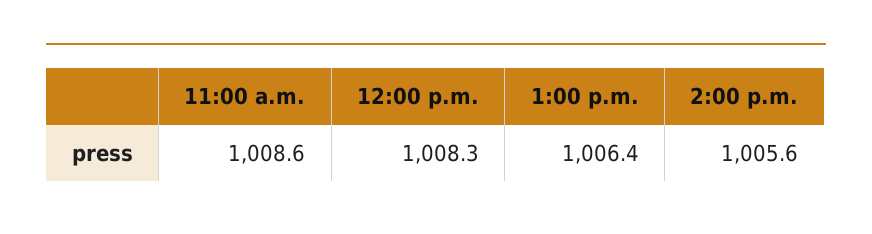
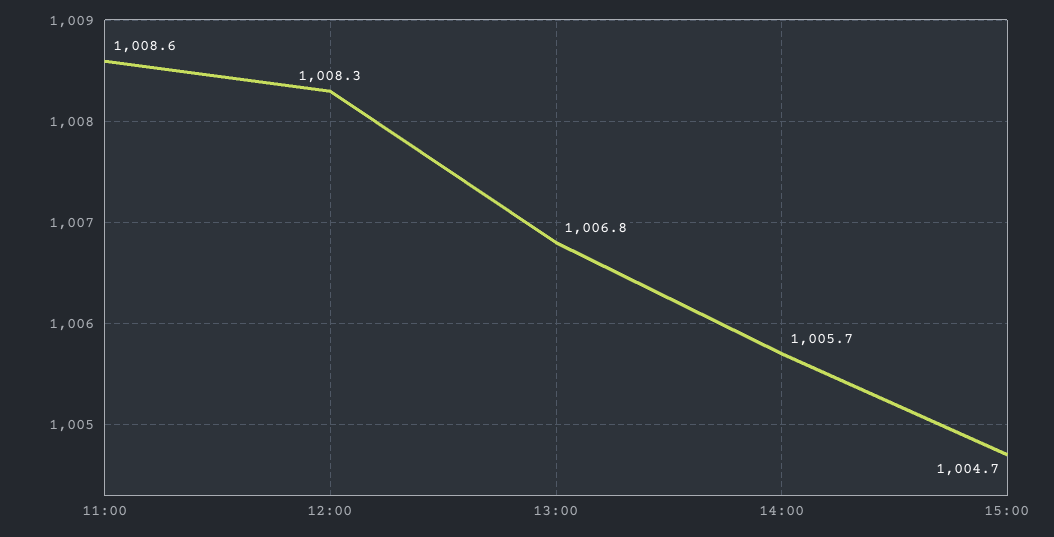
1:00 p.m.: 1006.4 -> 1006.8
2:00 p.m.: 1005.6 -> 1005.7
15:00: none -> 1004.7

